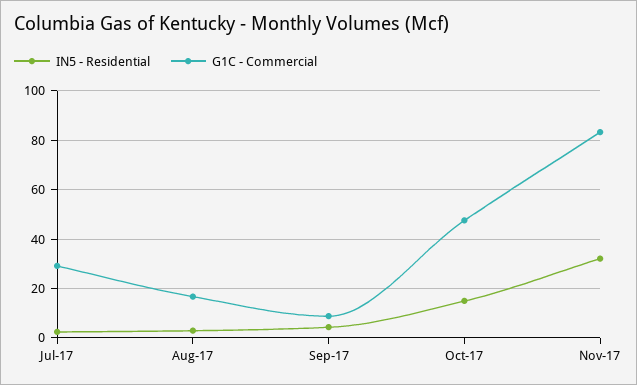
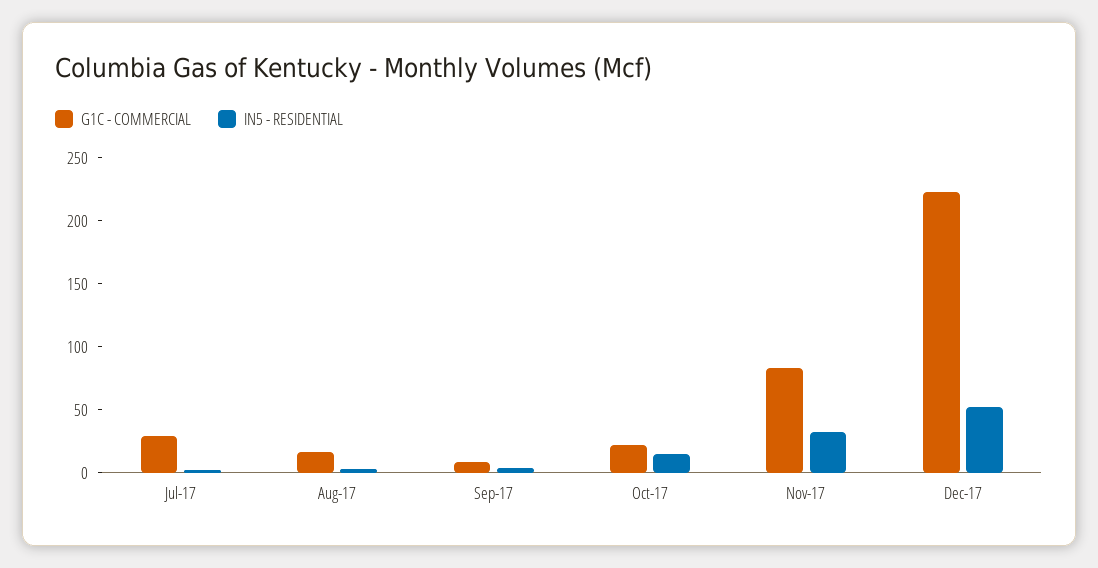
G1C - Commercial, Oct-17: 47.5 -> 20
G1C - Commercial, Dec-17: none -> 220
IN5 - Residential, Dec-17: none -> 50

